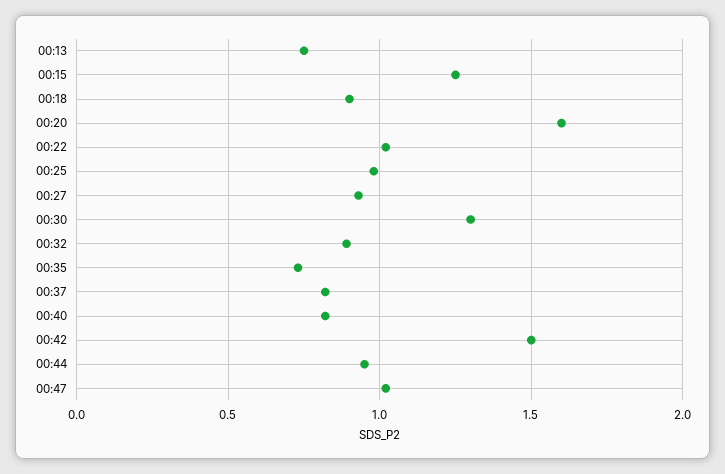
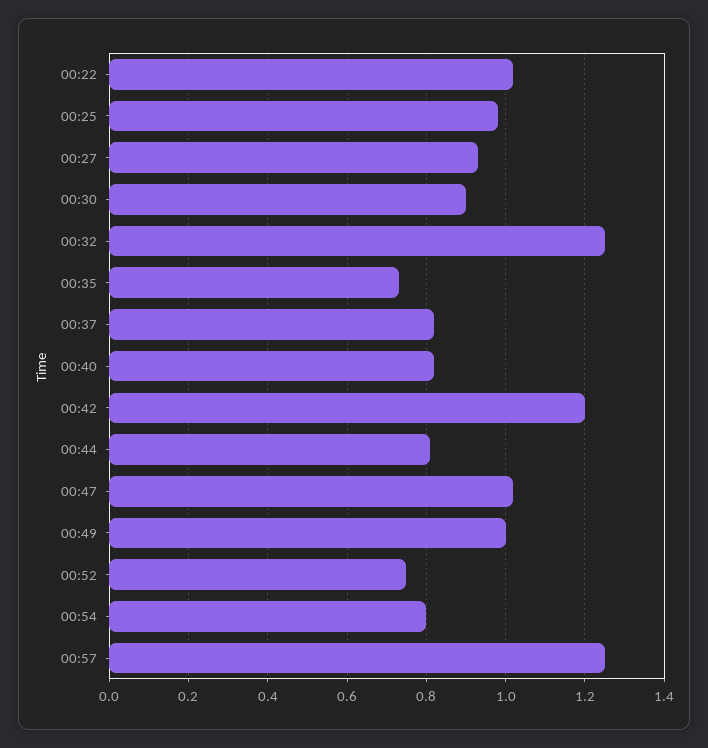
00:13: 0.75 -> none
00:15: 1.25 -> none
00:18: 0.9 -> none
00:20: 1.6 -> none
00:30: 1.3 -> 0.9
00:32: 0.9 -> 1.25
00:42: 1.5 -> 1.2
00:44: 0.95 -> 0.8
00:49: none -> 1
00:52: none -> 0.75
00:54: none -> 0.8
00:57: none -> 1.25

